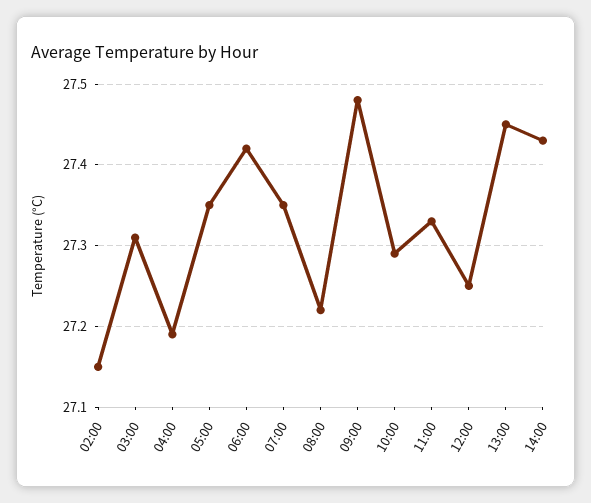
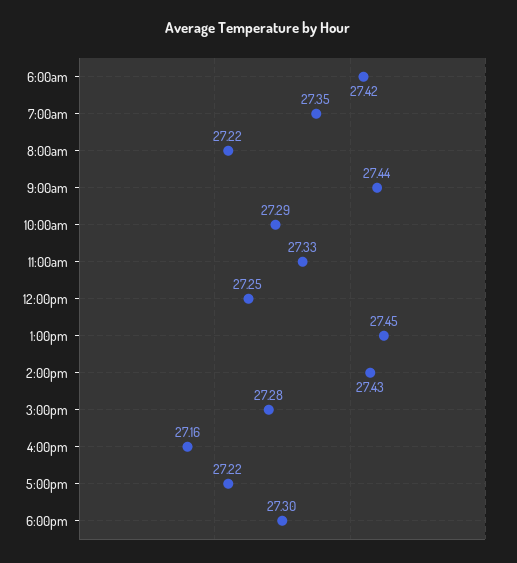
02:00: 27.15 -> none
03:00: 27.31 -> none
04:00: 27.19 -> none
05:00: 27.35 -> none
09:00: 27.48 -> 27.44
3:00pm: none -> 27.28
4:00pm: none -> 27.16
5:00pm: none -> 27.22
6:00pm: none -> 27.3

